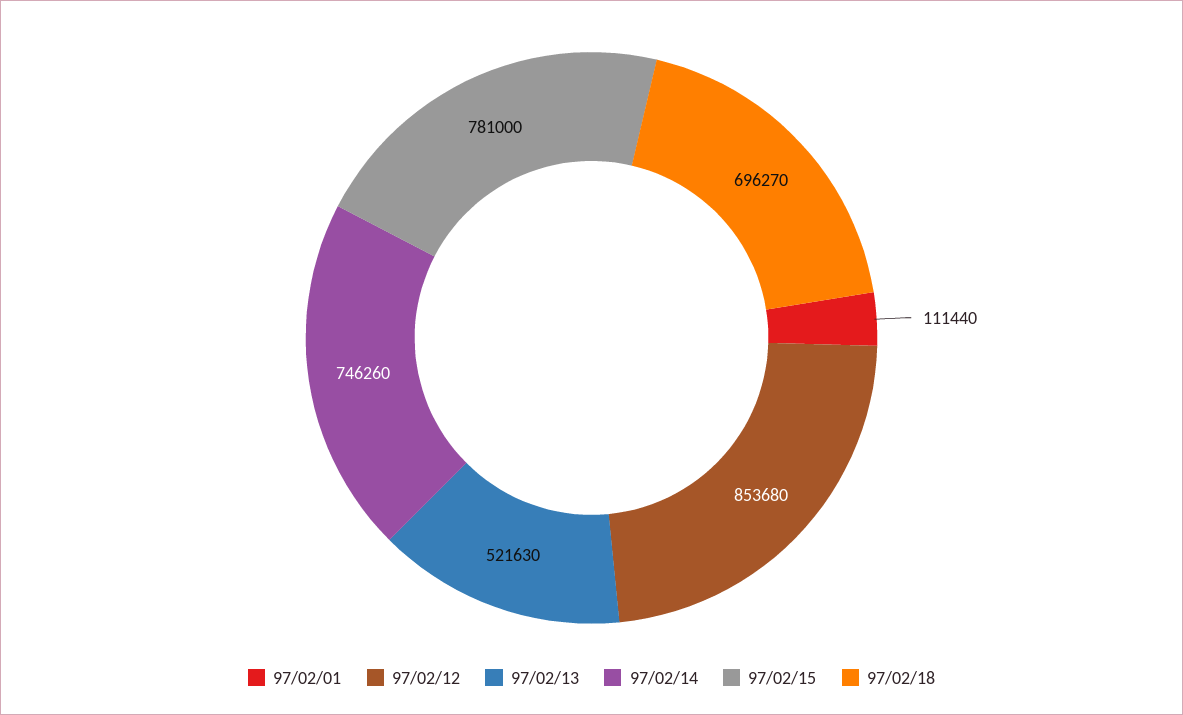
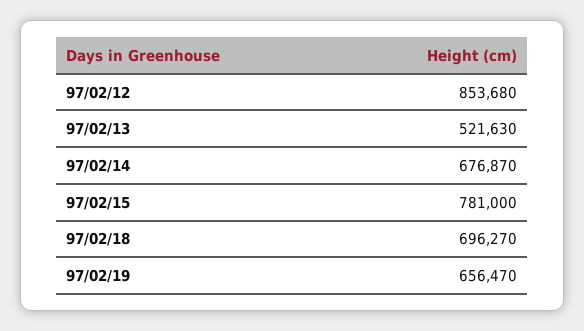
97/02/01: 111440 -> none
97/02/14: 746260 -> 676870
97/02/19: none -> 656470

